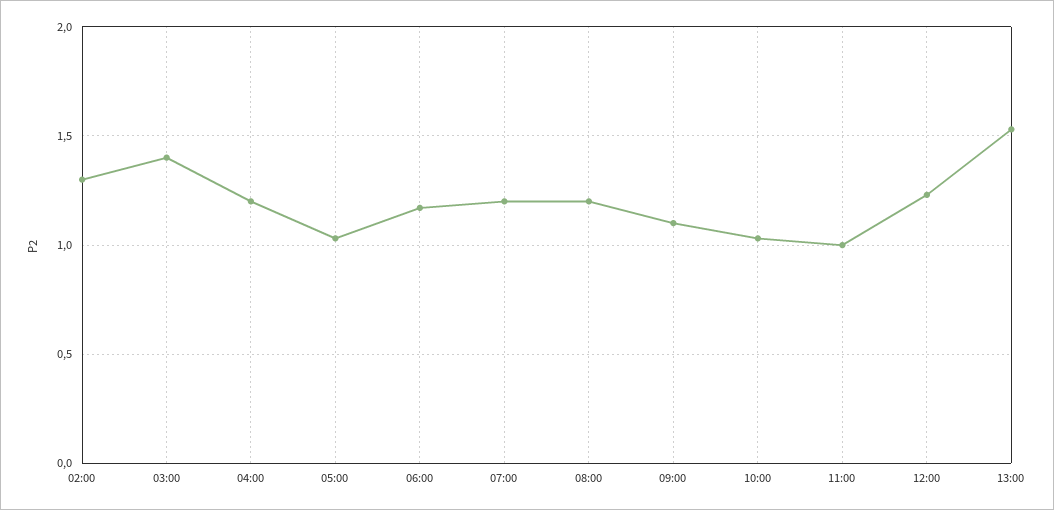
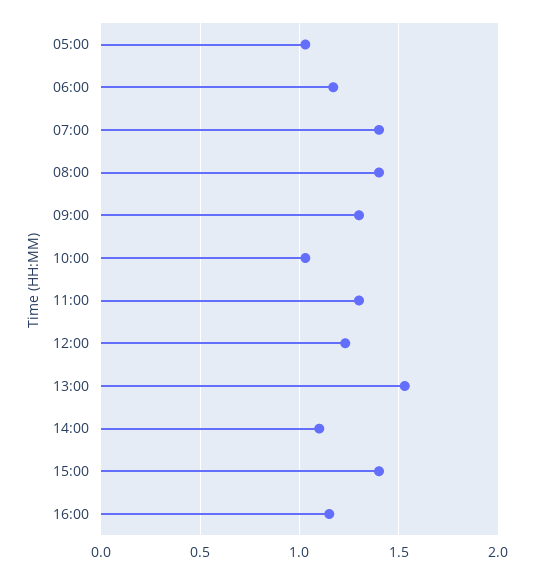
02:00: 1.3 -> none
03:00: 1.4 -> none
04:00: 1.2 -> none
07:00: 1.2 -> 1.4
08:00: 1.2 -> 1.4
09:00: 1.1 -> 1.3
11:00: 1 -> 1.3
14:00: none -> 1.1
15:00: none -> 1.4
16:00: none -> 1.15

